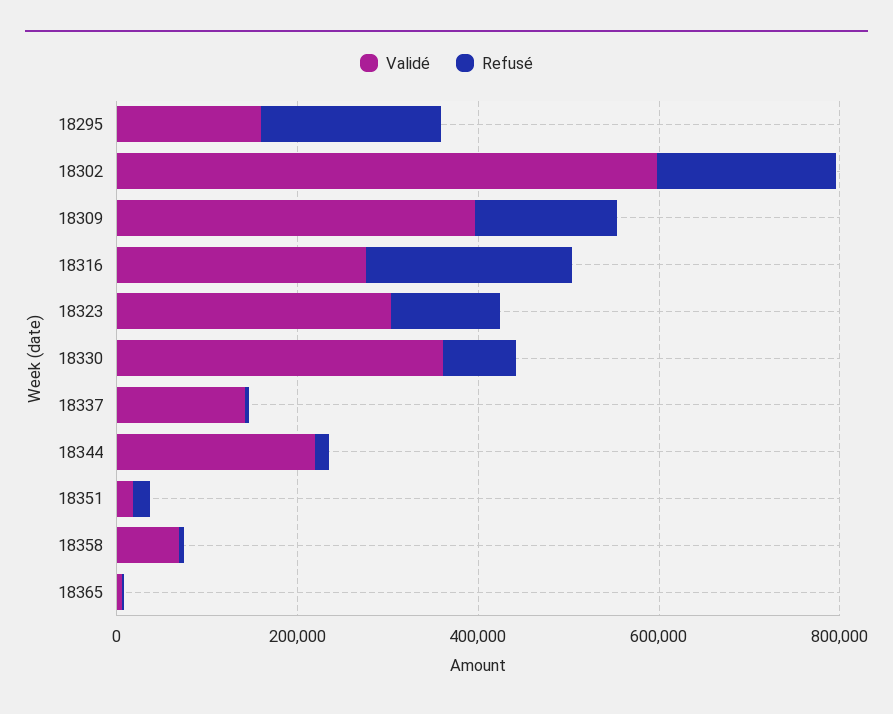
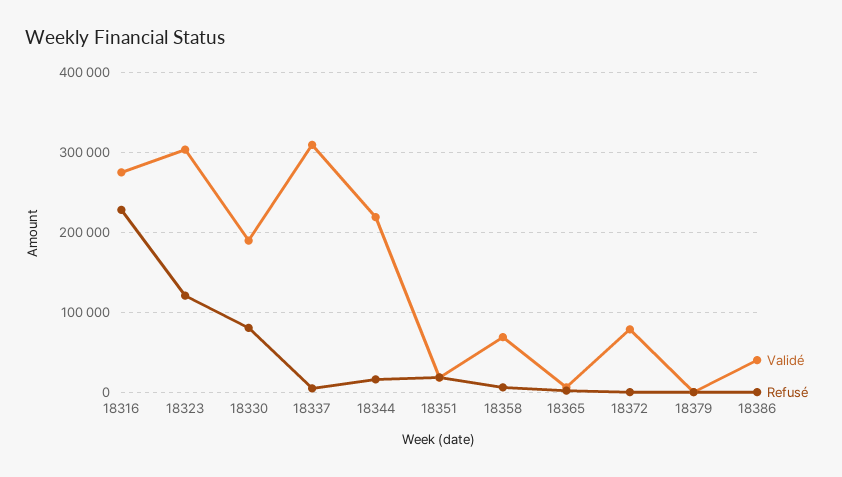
Validé, 18295: 150000 -> none
Refusé, 18295: 200000 -> none
Validé, 18302: 600000 -> none
Refusé, 18302: 200000 -> none
Validé, 18309: 400000 -> none
Refusé, 18309: 150000 -> none
Validé, 18330: 350000 -> 190000
Validé, 18337: 150000 -> 310000
Validé, 18372: none -> 80000
Refusé, 18372: none -> 0
Validé, 18379: none -> 0
Refusé, 18379: none -> 0
Validé, 18386: none -> 40000
Refusé, 18386: none -> 0

